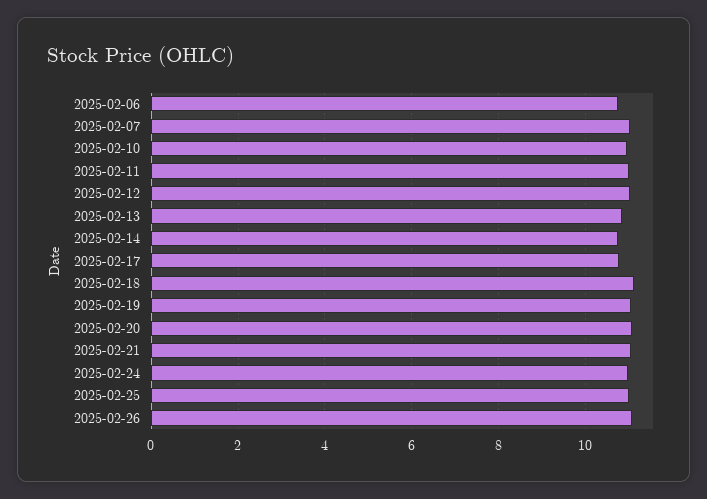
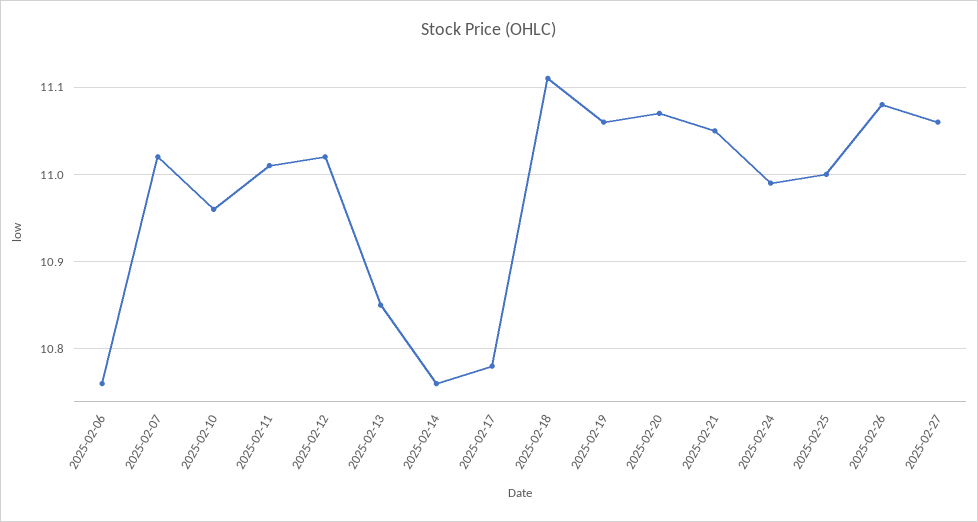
2025-02-27: none -> 11.06

